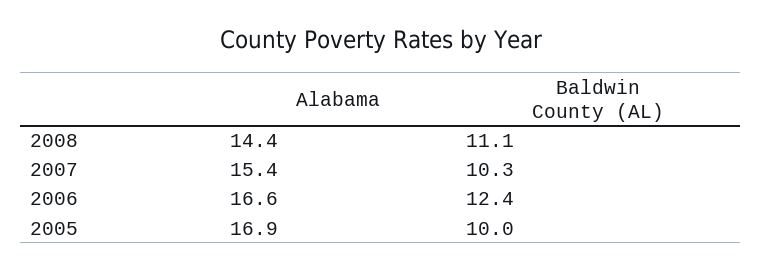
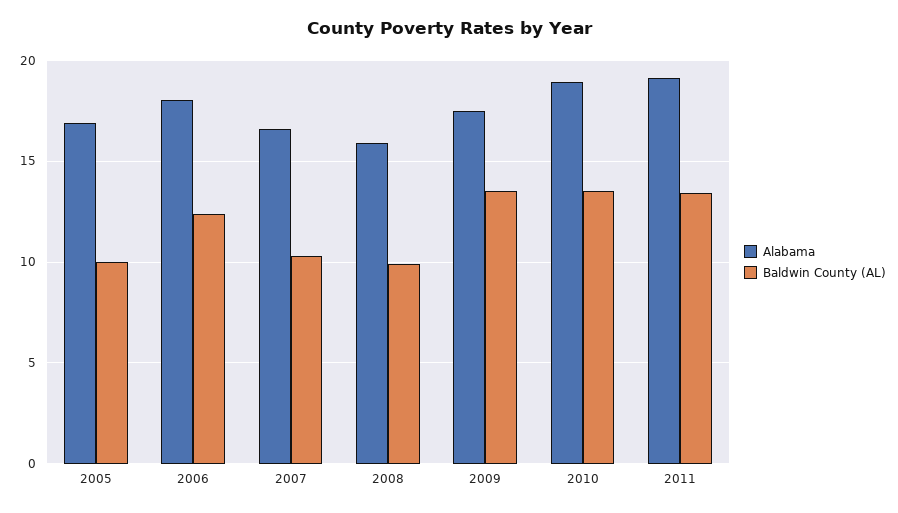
Alabama, 2008: 14.4 -> 16
Baldwin County (AL), 2008: 11.1 -> 10
Alabama, 2007: 15.4 -> 16.5
Alabama, 2006: 16.6 -> 18
Alabama, 2009: none -> 17.5
Baldwin County (AL), 2009: none -> 13.5
Alabama, 2010: none -> 19
Baldwin County (AL), 2010: none -> 13.5
Alabama, 2011: none -> 19
Baldwin County (AL), 2011: none -> 13.5

